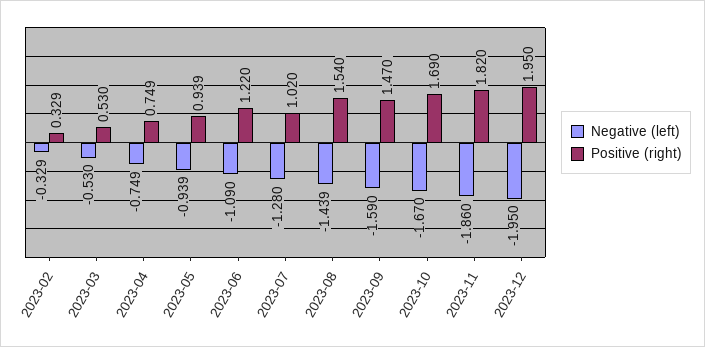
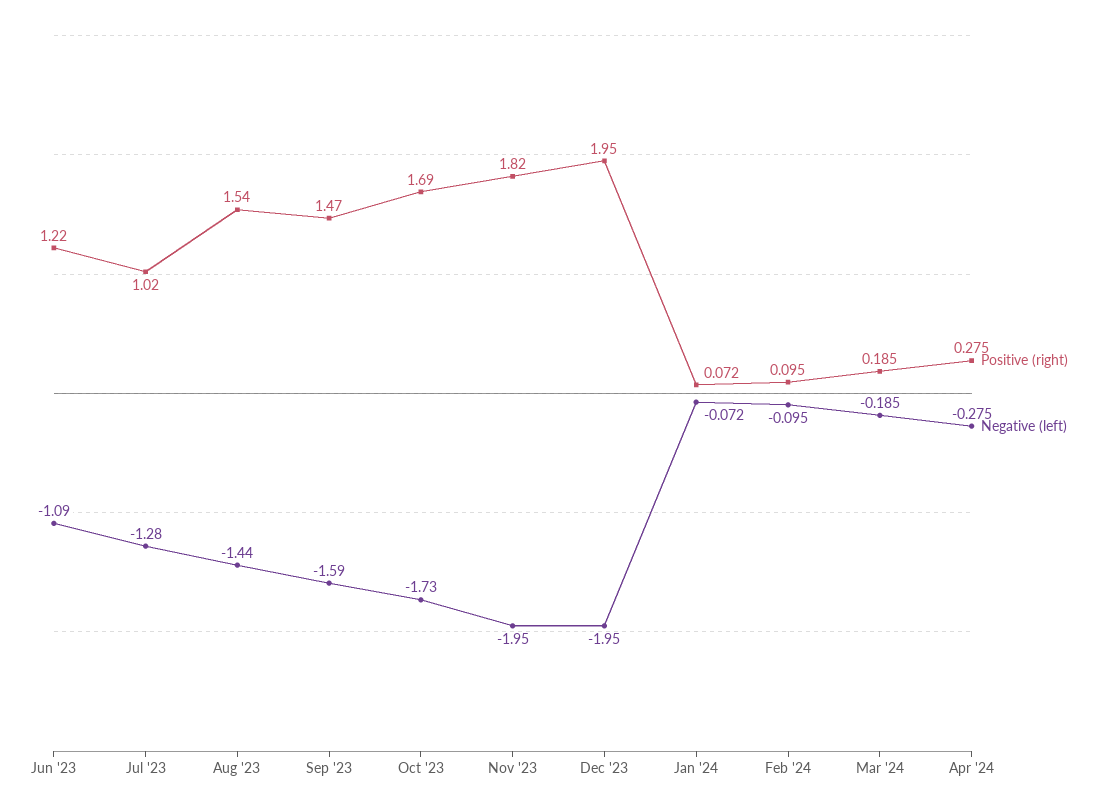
Negative (left), 2023-02: -0.329 -> none
Positive (right), 2023-02: 0.329 -> none
Negative (left), 2023-03: -0.53 -> none
Positive (right), 2023-03: 0.53 -> none
Negative (left), 2023-04: -0.749 -> none
Positive (right), 2023-04: 0.749 -> none
Negative (left), 2023-05: -0.939 -> none
Positive (right), 2023-05: 0.939 -> none
Negative (left), 2023-08: -1.439 -> -1.44
Negative (left), 2023-10: -1.67 -> -1.73
Negative (left), 2023-11: -1.86 -> -1.95
Positive (right), Jan '24: none -> 0.072
Negative (left), Jan '24: none -> -0.072
Positive (right), Feb '24: none -> 0.095
Negative (left), Feb '24: none -> -0.095
Positive (right), Mar '24: none -> 0.185
Negative (left), Mar '24: none -> -0.185
Positive (right), Apr '24: none -> 0.275
Negative (left), Apr '24: none -> -0.275

